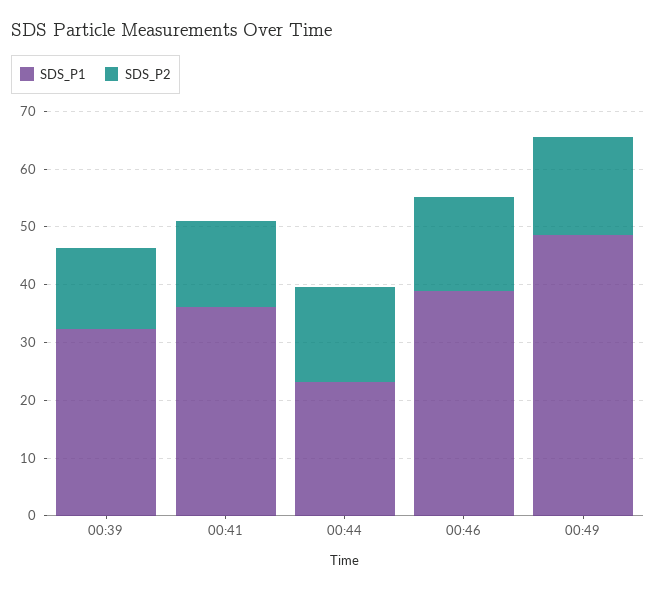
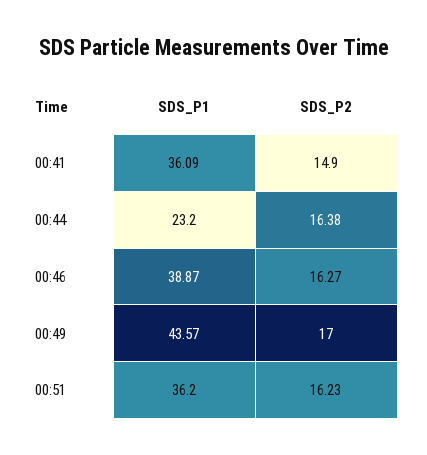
SDS_P1, 00:39: 32 -> none
SDS_P2, 00:39: 14 -> none
SDS_P1, 00:49: 48 -> 43.57
SDS_P1, 00:51: none -> 36.2
SDS_P2, 00:51: none -> 16.23

